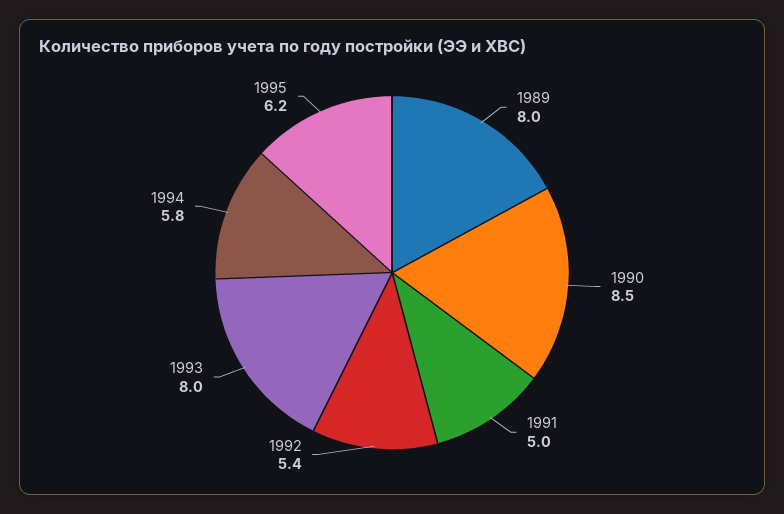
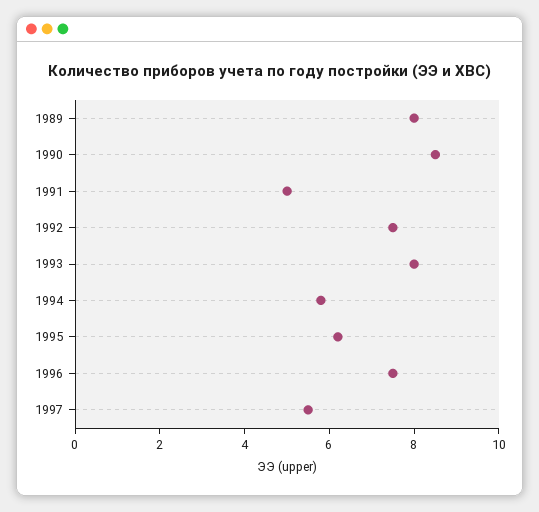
1992: 5.4 -> 7.5
1996: none -> 7.5
1997: none -> 5.5

